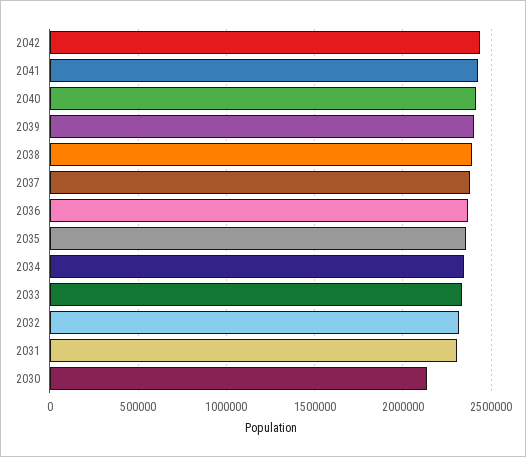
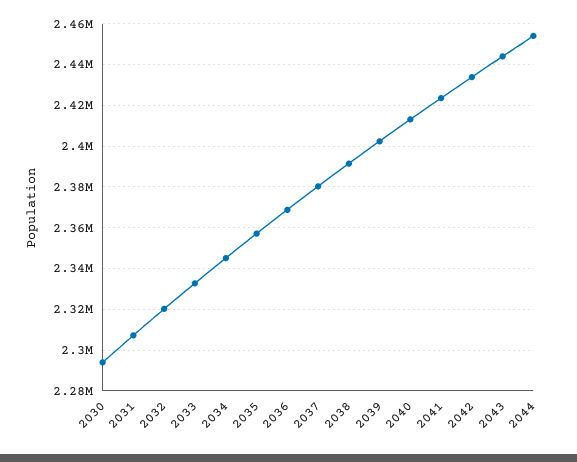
2030: 2150000 -> 2295000
2043: none -> 2445000
2044: none -> 2455000

